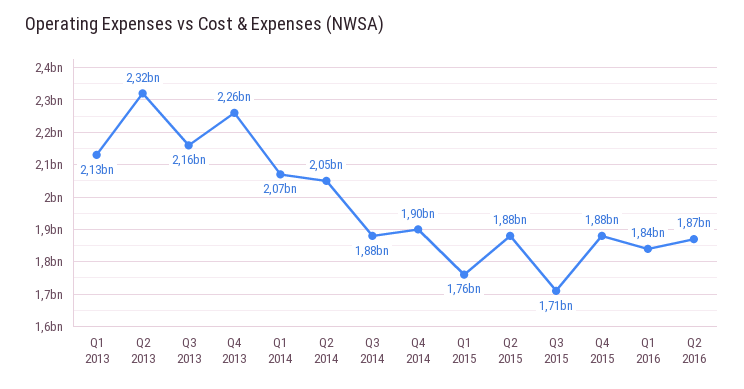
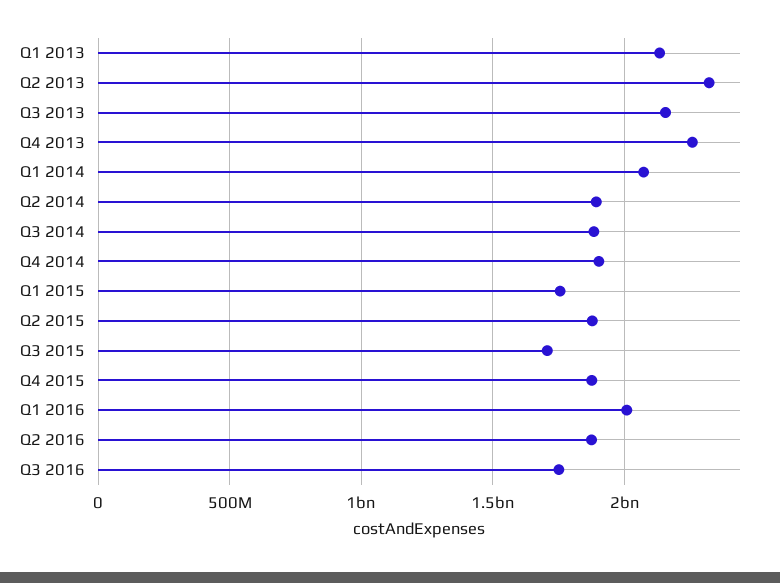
Q2 2014: 2050000000 -> 1900000000
Q1 2016: 1840000000 -> 2000000000
Q3 2016: none -> 1750000000

